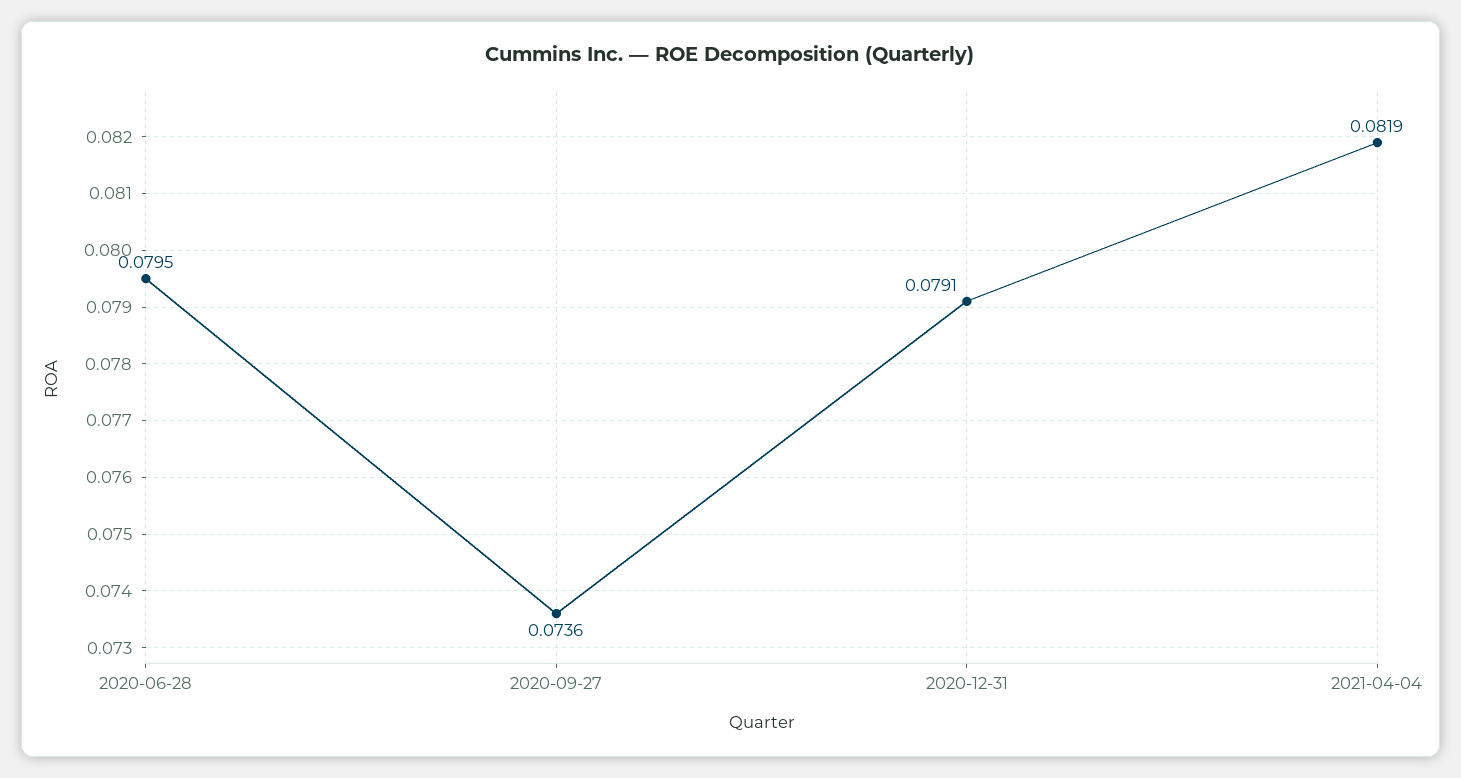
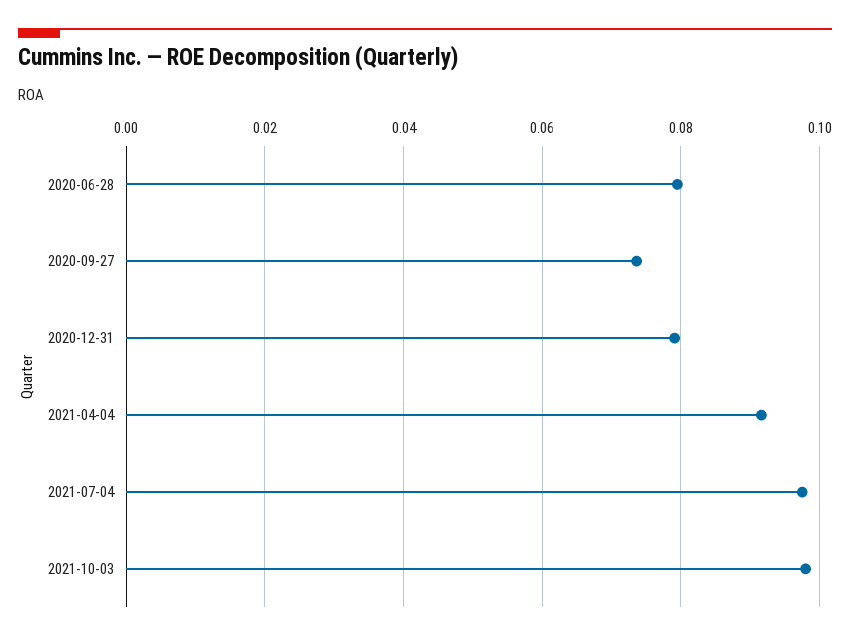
2021-04-04: 0.0819 -> 0.092
2021-07-04: none -> 0.098
2021-10-03: none -> 0.098

